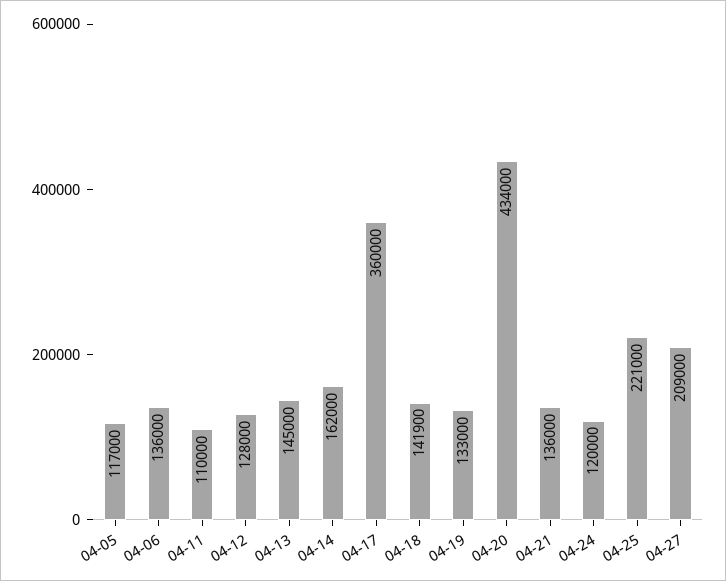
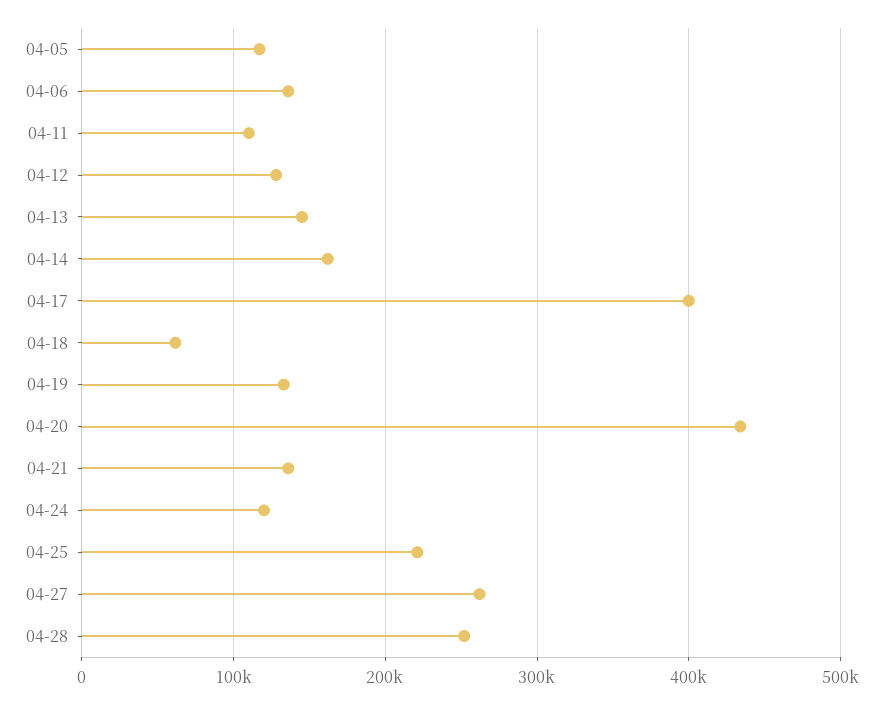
04-17: 360000 -> 400000
04-18: 141900 -> 60000
04-27: 209000 -> 260000
04-28: none -> 250000

